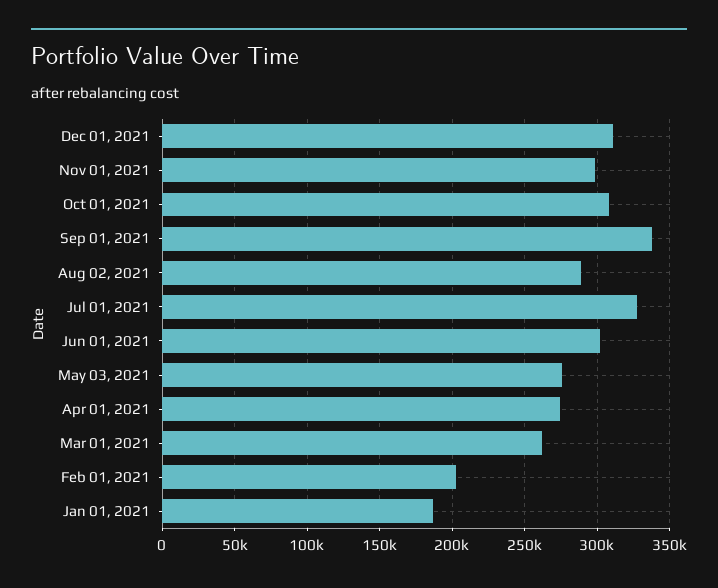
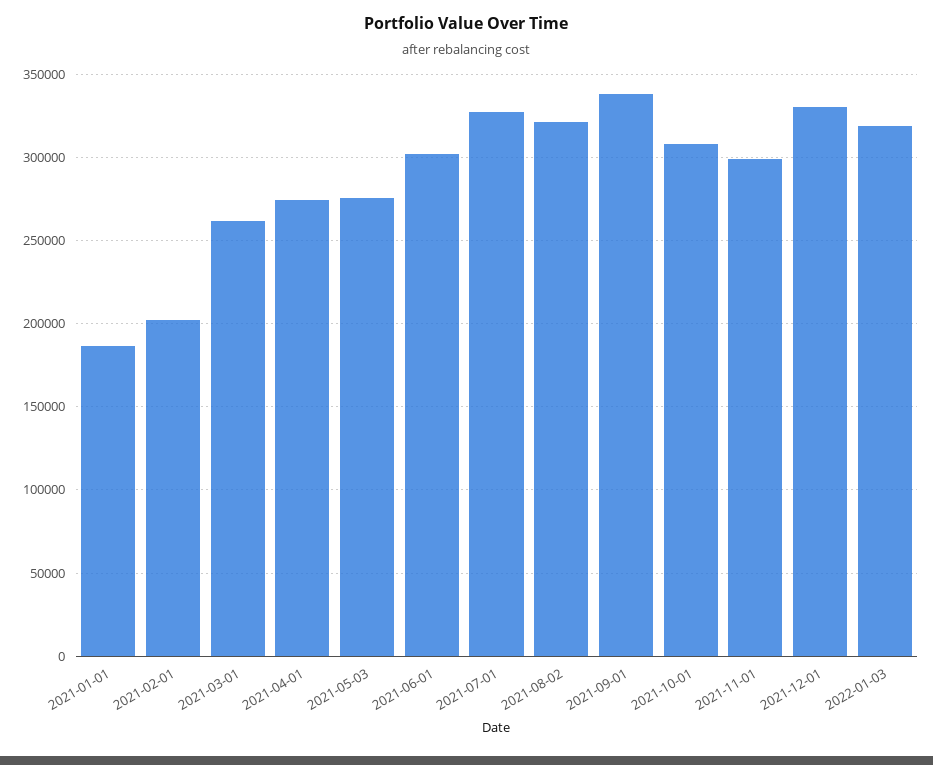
Dec 01, 2021: 310000 -> 330000
Aug 02, 2021: 290000 -> 320000
2022-01-03: none -> 320000

